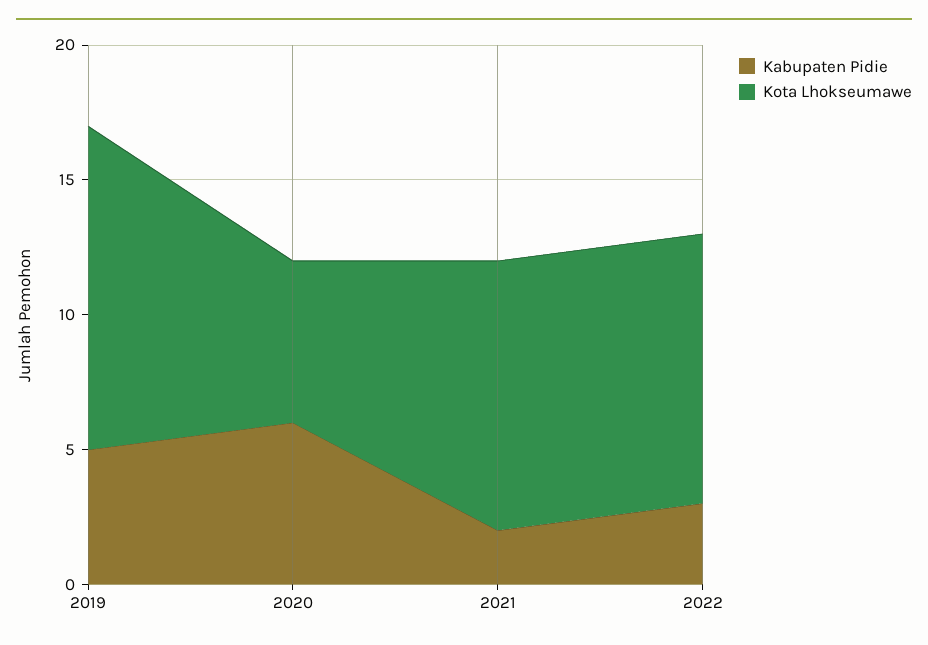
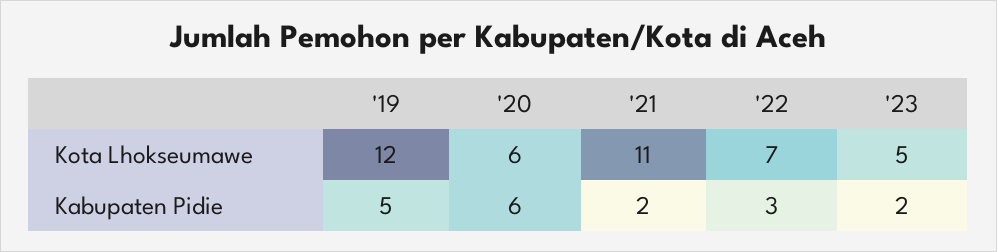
Kota Lhokseumawe, 2021: 10 -> 11
Kota Lhokseumawe, 2022: 10 -> 7
Kota Lhokseumawe, '23: none -> 5
Kabupaten Pidie, '23: none -> 2

